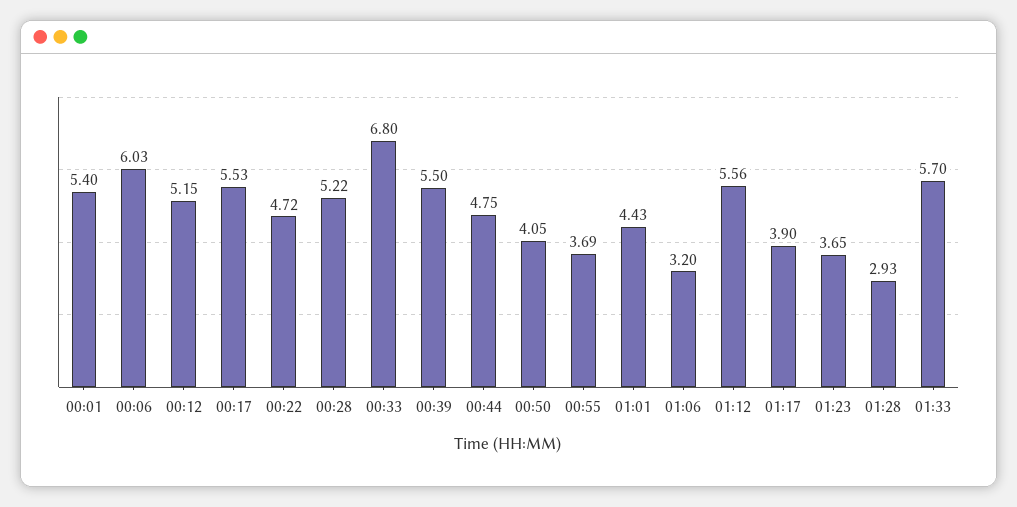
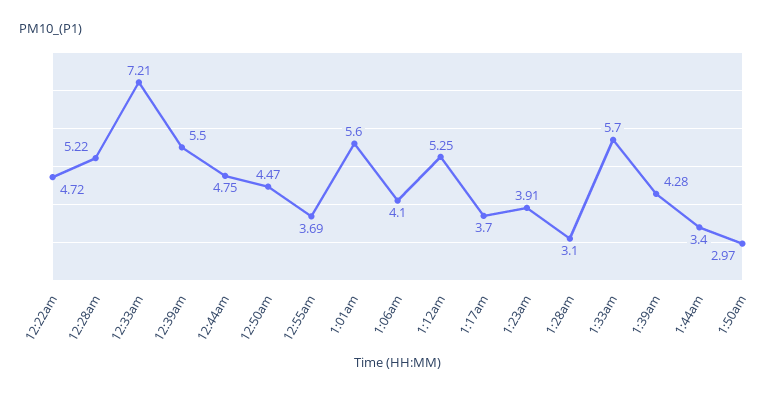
00:01: 5.4 -> none
00:06: 6.03 -> none
00:12: 5.15 -> none
00:17: 5.53 -> none
00:33: 6.8 -> 7.21
00:50: 4.05 -> 4.47
01:01: 4.43 -> 5.6
01:06: 3.2 -> 4.1
01:12: 5.56 -> 5.25
01:17: 3.9 -> 3.7
01:23: 3.65 -> 3.91
01:28: 2.93 -> 3.1
1:39am: none -> 4.28
1:44am: none -> 3.4
1:50am: none -> 2.97

